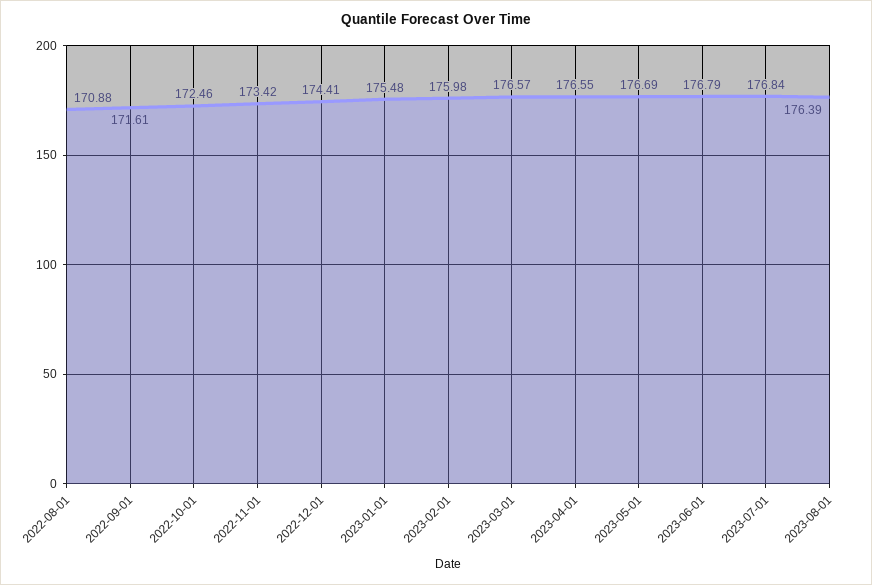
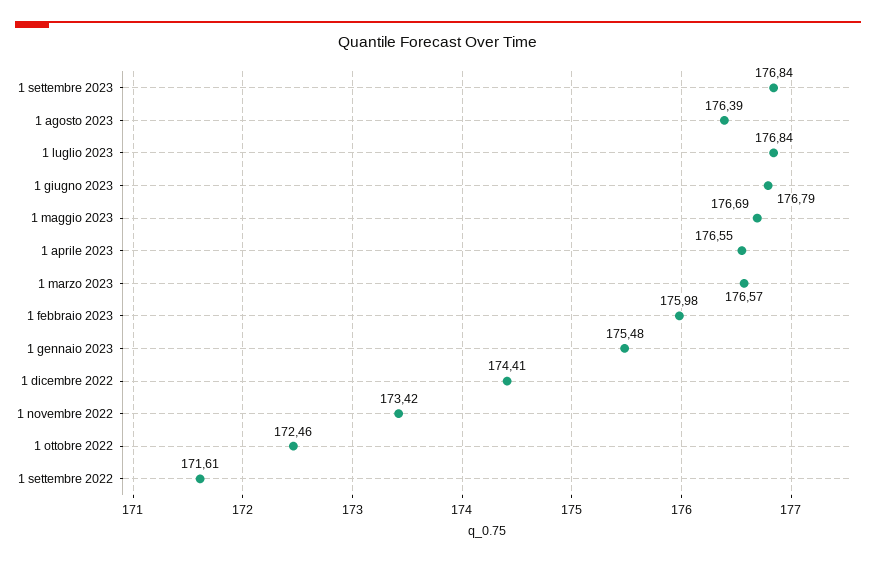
2022-08-01: 170.88 -> none
1 settembre 2023: none -> 176.84

